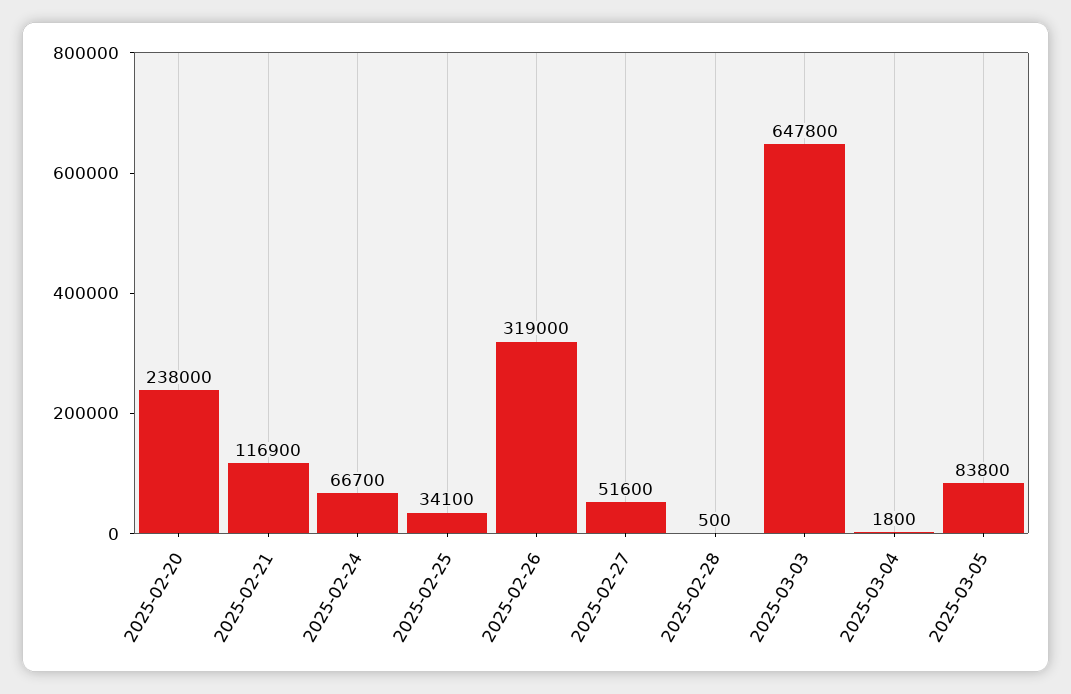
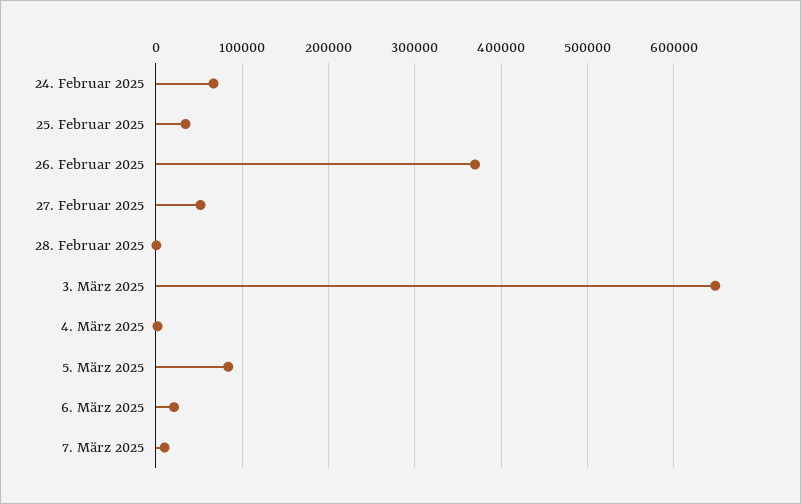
2025-02-20: 238000 -> none
2025-02-21: 116900 -> none
2025-02-26: 319000 -> 370000
6. März 2025: none -> 20000
7. März 2025: none -> 10000

